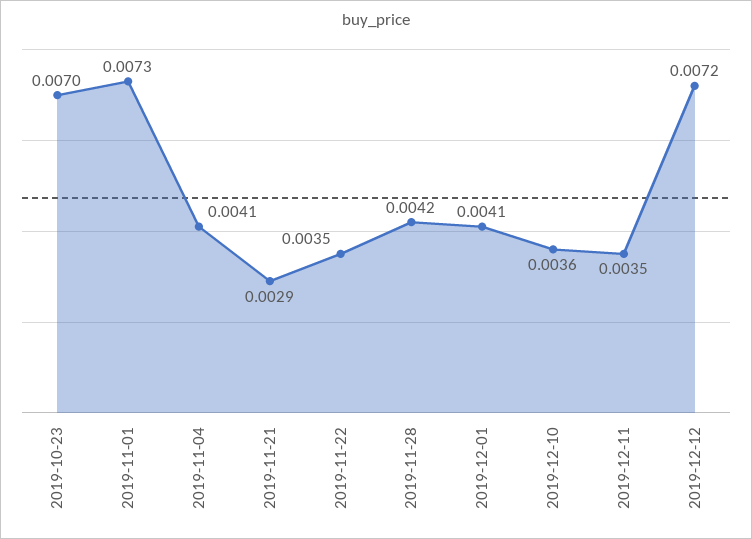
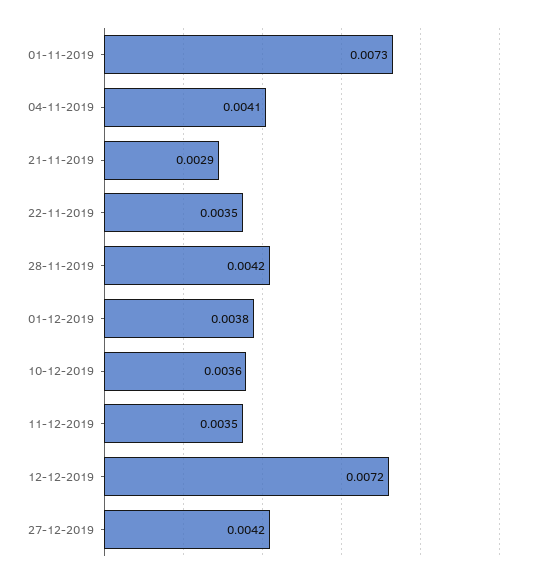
2019-10-23: 0.007 -> none
2019-12-01: 0.0041 -> 0.0038
27-12-2019: none -> 0.0042

